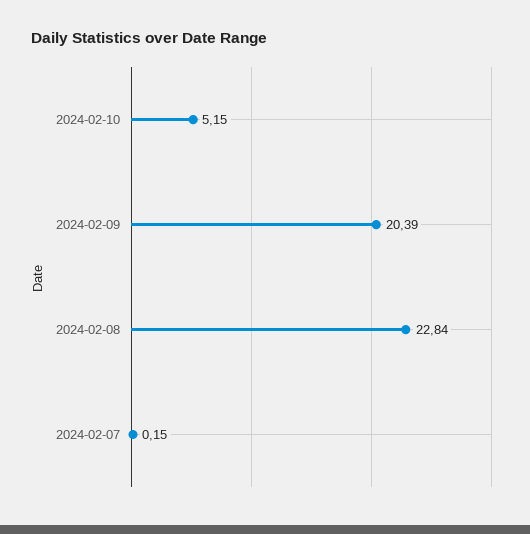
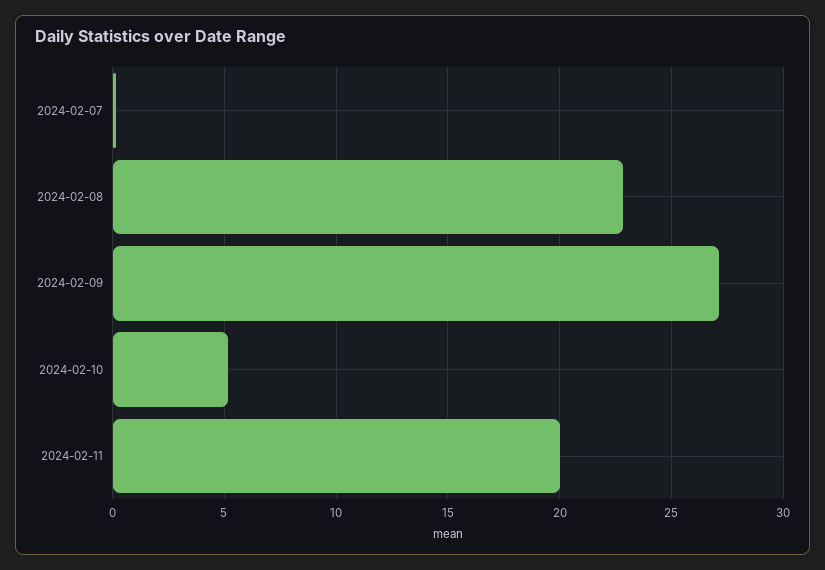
2024-02-09: 20.39 -> 27
2024-02-11: none -> 20

